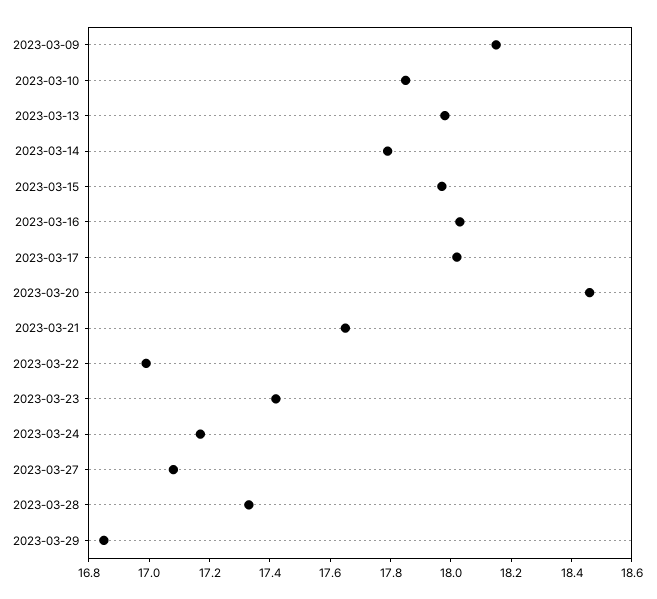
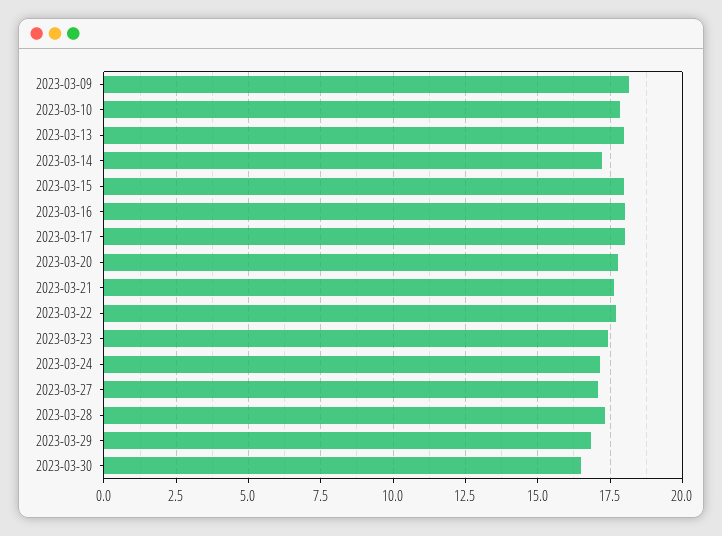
2023-03-14: 17.8 -> 17.25
2023-03-20: 18.45 -> 17.75
2023-03-22: 17 -> 17.75
2023-03-30: none -> 16.5

